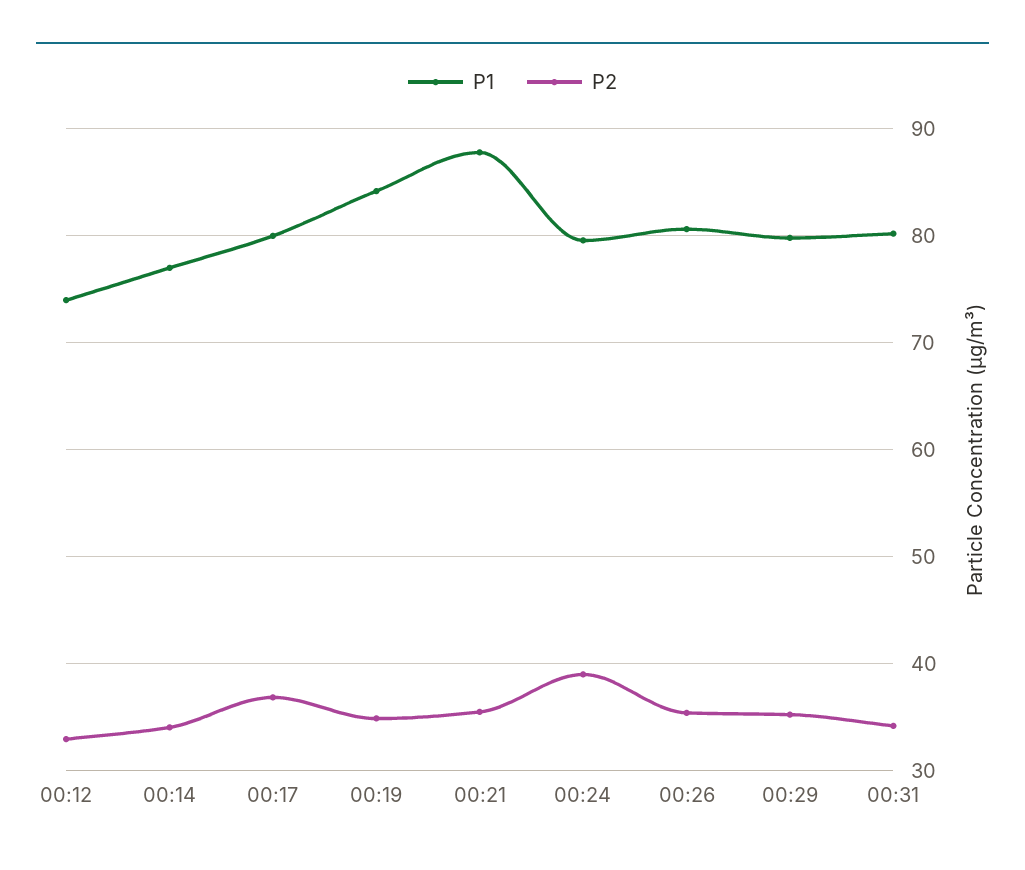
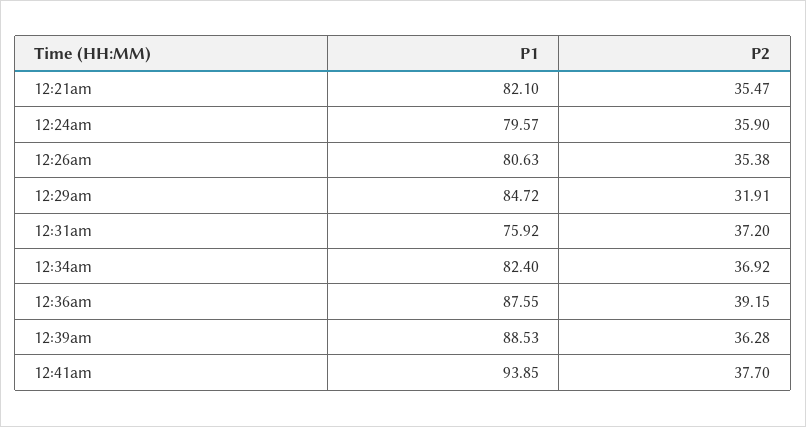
P1, 00:12: 74 -> none
P2, 00:12: 33 -> none
P1, 00:14: 77 -> none
P2, 00:14: 34 -> none
P1, 00:17: 80 -> none
P2, 00:17: 37 -> none
P1, 00:19: 84 -> none
P2, 00:19: 35 -> none
P1, 00:21: 88 -> 82.1
P2, 00:24: 39 -> 35.9
P1, 00:29: 80 -> 84.72
P2, 00:29: 35 -> 31.91
P1, 00:31: 80 -> 75.92
P2, 00:31: 34 -> 37.2
P1, 12:34am: none -> 82.4
P2, 12:34am: none -> 36.92
P1, 12:36am: none -> 87.55
P2, 12:36am: none -> 39.15
P1, 12:39am: none -> 88.53
P2, 12:39am: none -> 36.28
P1, 12:41am: none -> 93.85
P2, 12:41am: none -> 37.7

